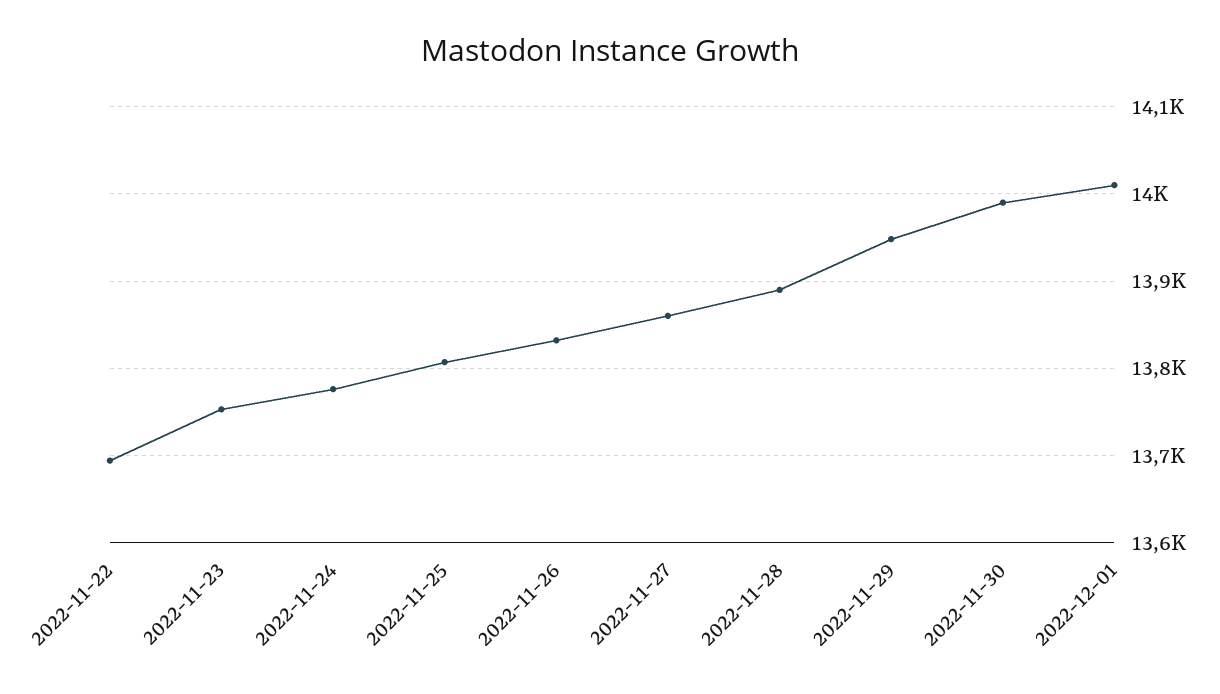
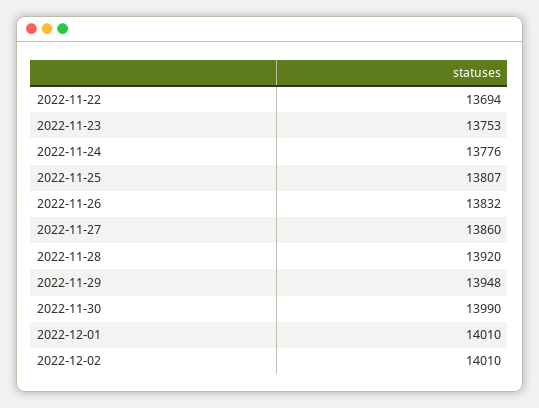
2022-11-28: 13890 -> 13920
2022-12-02: none -> 14010

